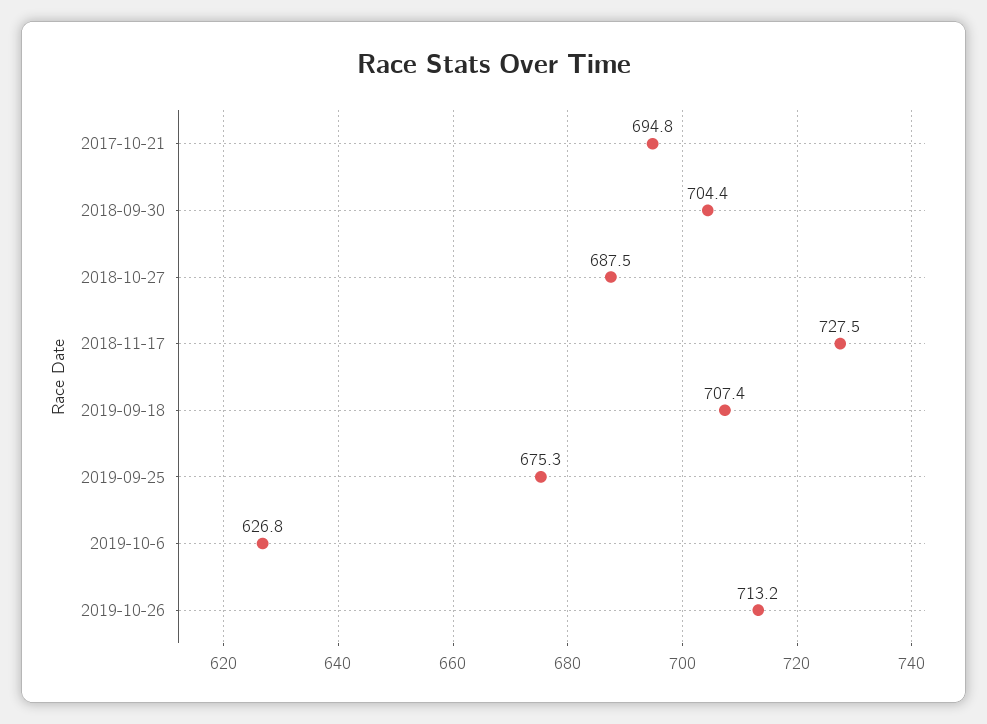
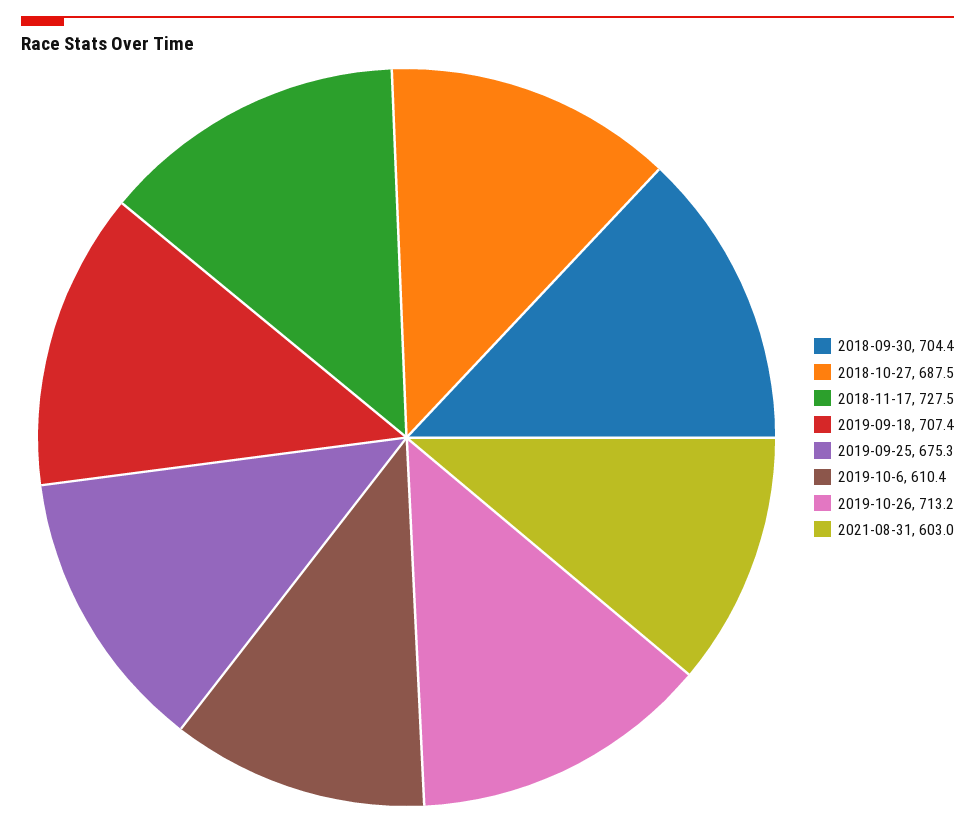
2017-10-21: 694.8 -> none
2019-10-6: 626.8 -> 610.4
2021-08-31: none -> 603

